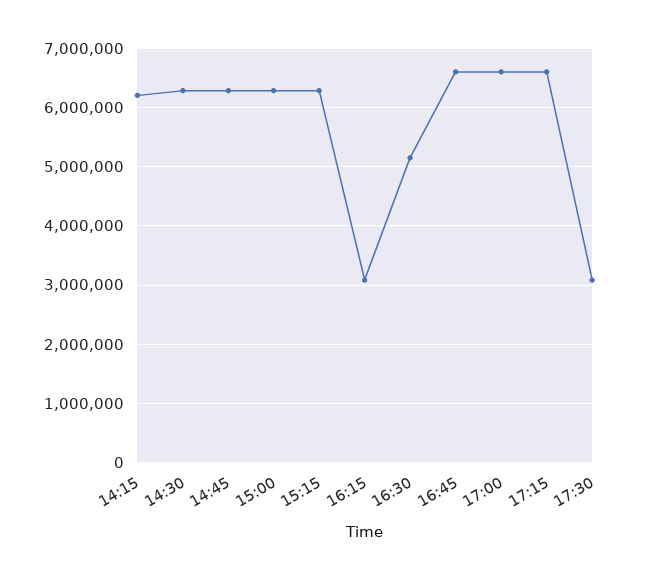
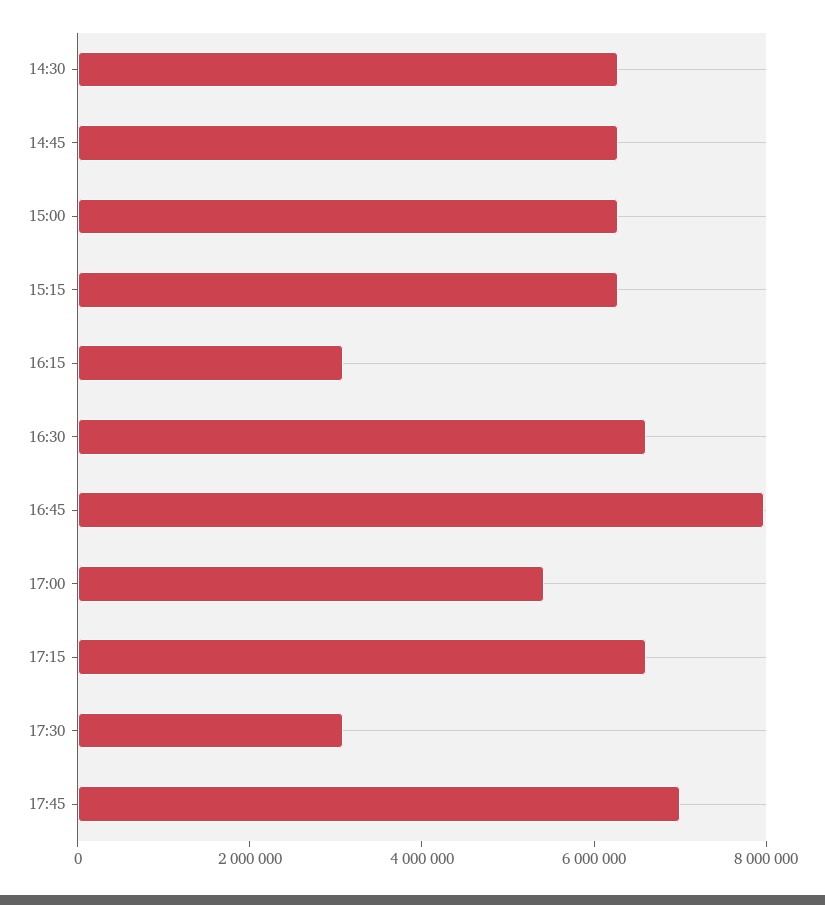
14:15: 6200000 -> none
16:30: 5200000 -> 6500000
16:45: 6600000 -> 8000000
17:00: 6600000 -> 5500000
17:45: none -> 7000000

